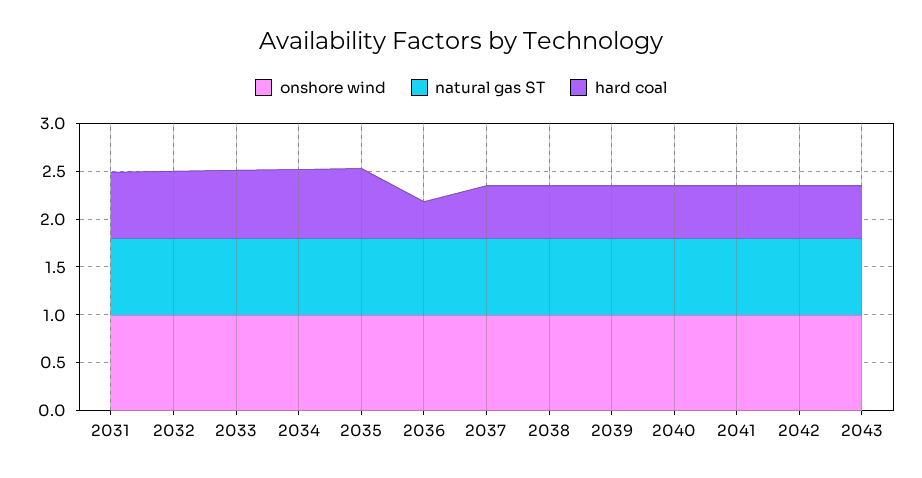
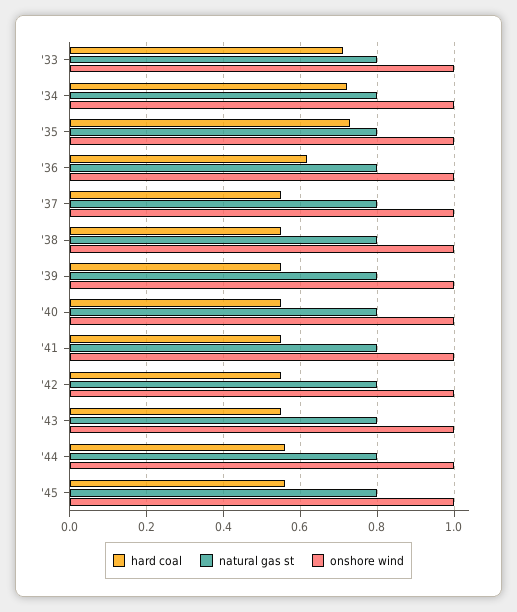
onshore wind, 2031: 1 -> none
natural gas ST, 2031: 0.8 -> none
hard coal, 2031: 0.7 -> none
onshore wind, 2032: 1 -> none
natural gas ST, 2032: 0.8 -> none
hard coal, 2032: 0.7 -> none
hard coal, 2036: 0.4 -> 0.62
hard coal, '44: none -> 0.56
natural gas ST, '44: none -> 0.8
onshore wind, '44: none -> 1
hard coal, '45: none -> 0.56
natural gas ST, '45: none -> 0.8
onshore wind, '45: none -> 1

